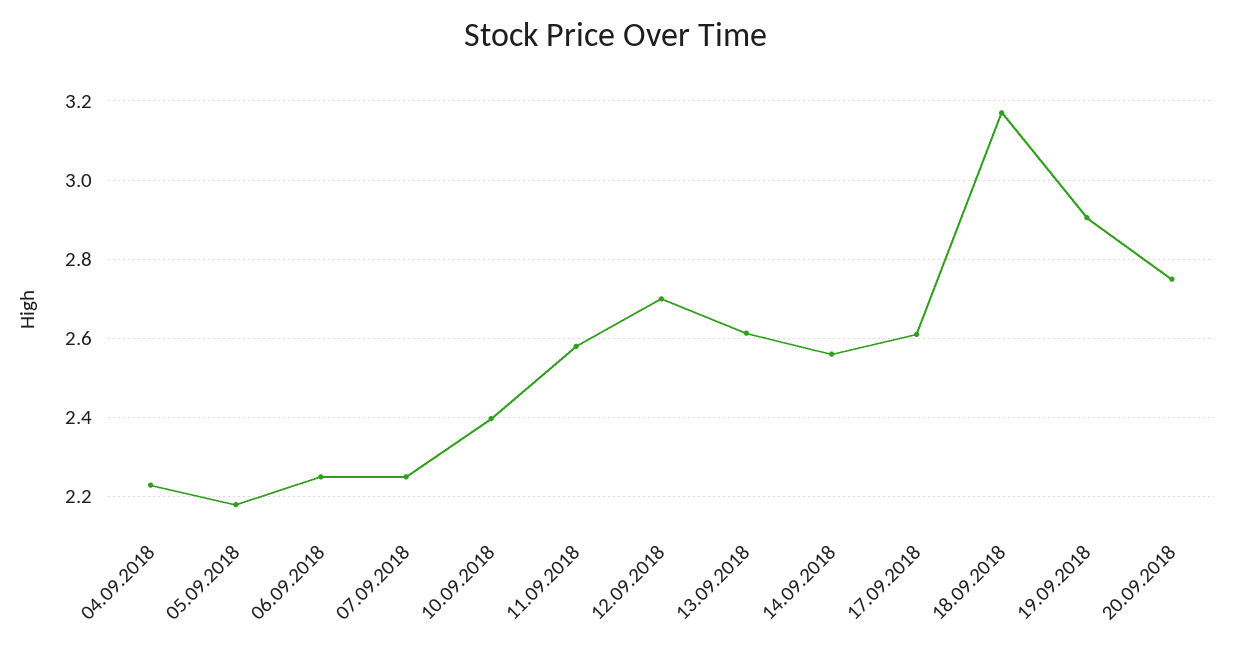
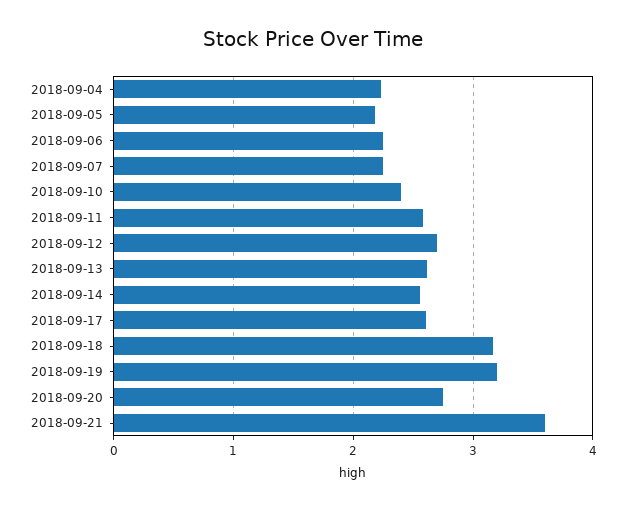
19.09.2018: 2.9 -> 3.2
2018-09-21: none -> 3.6

